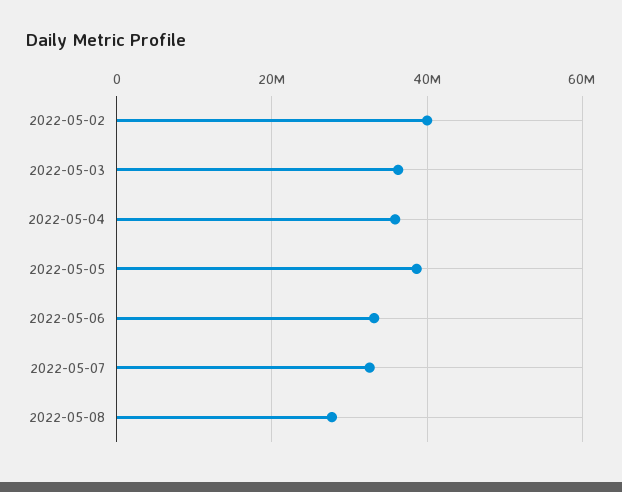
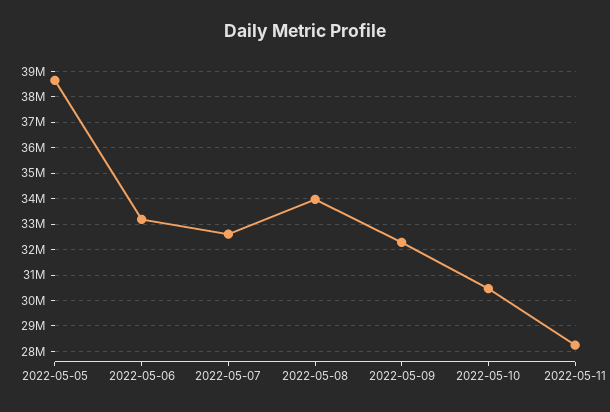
2022-05-02: 40000000 -> none
2022-05-03: 36000000 -> none
2022-05-04: 36000000 -> none
2022-05-08: 28000000 -> 34000000
2022-05-09: none -> 32250000
2022-05-10: none -> 30500000
2022-05-11: none -> 28250000

